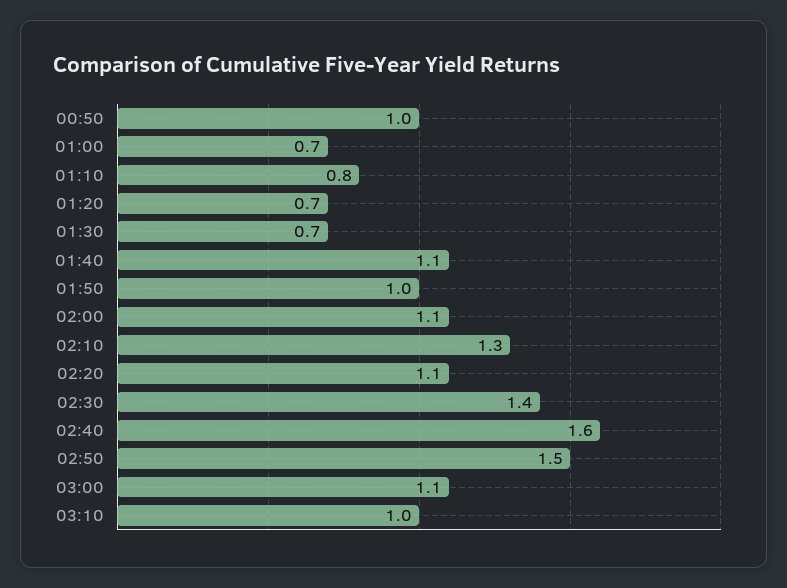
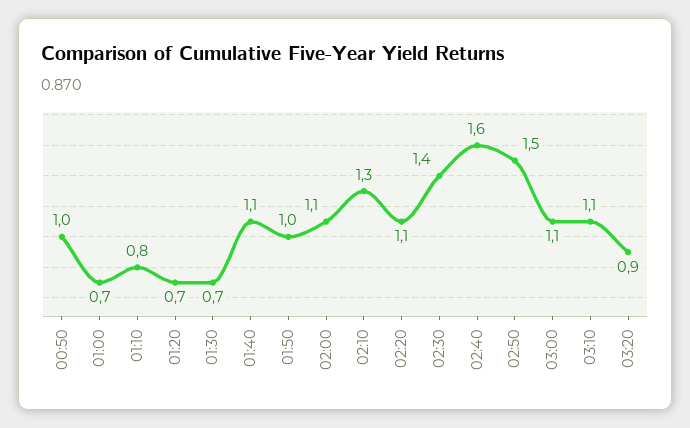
03:10: 1 -> 1.1
03:20: none -> 0.9

